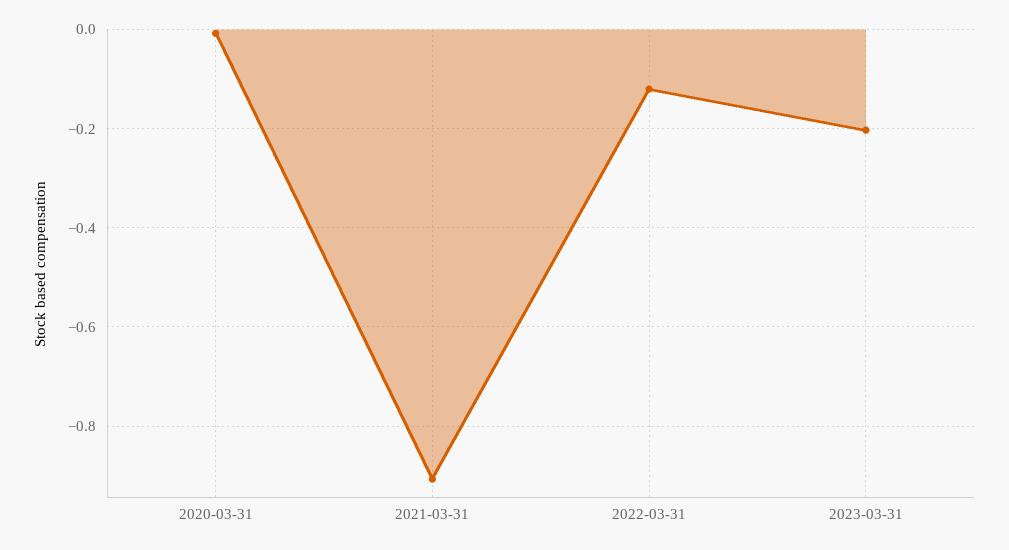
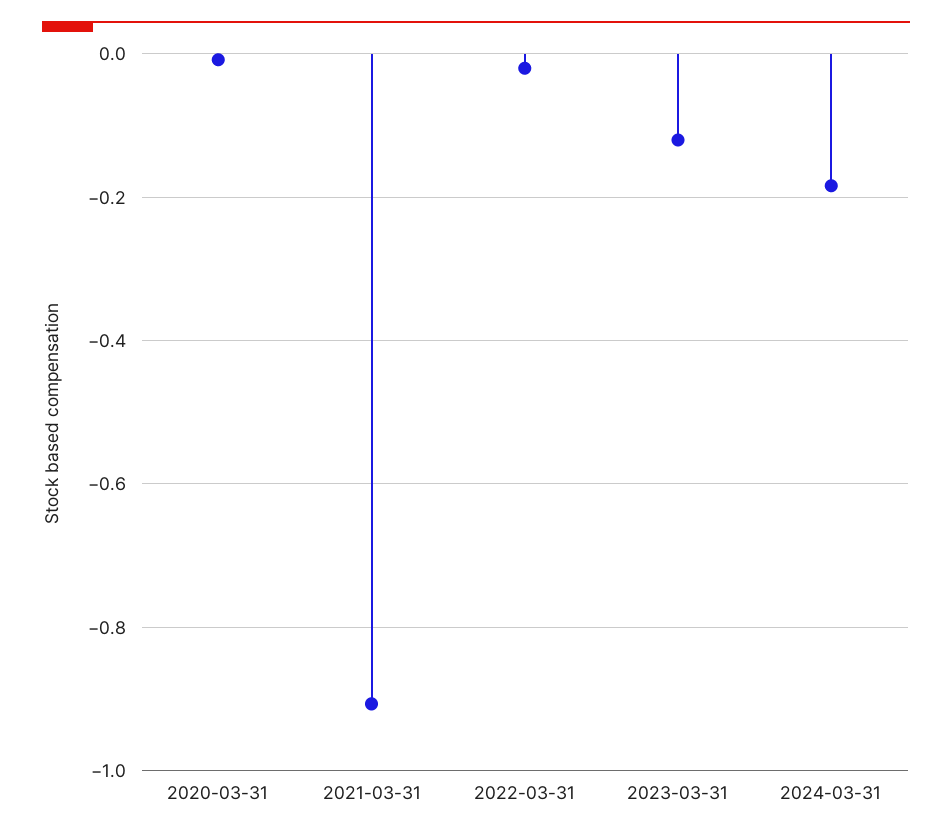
2022-03-31: -0.12 -> -0.02
2023-03-31: -0.2 -> -0.12
2024-03-31: none -> -0.18

